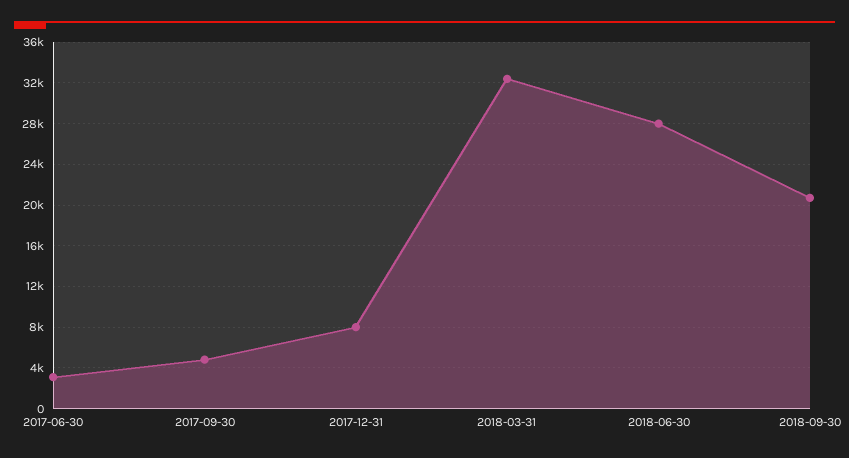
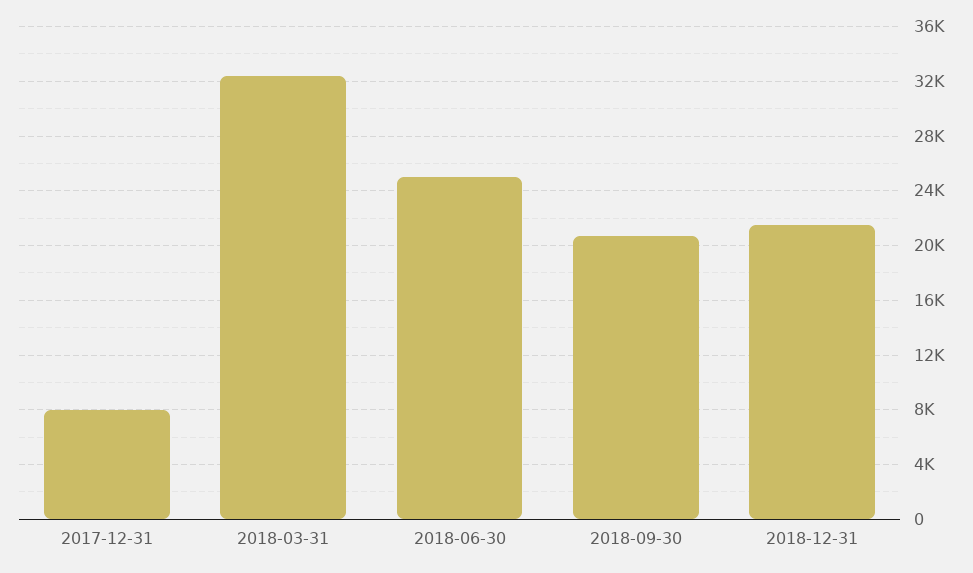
2017-06-30: 3000 -> none
2017-09-30: 5000 -> none
2018-06-30: 28000 -> 25000
2018-12-31: none -> 21500

